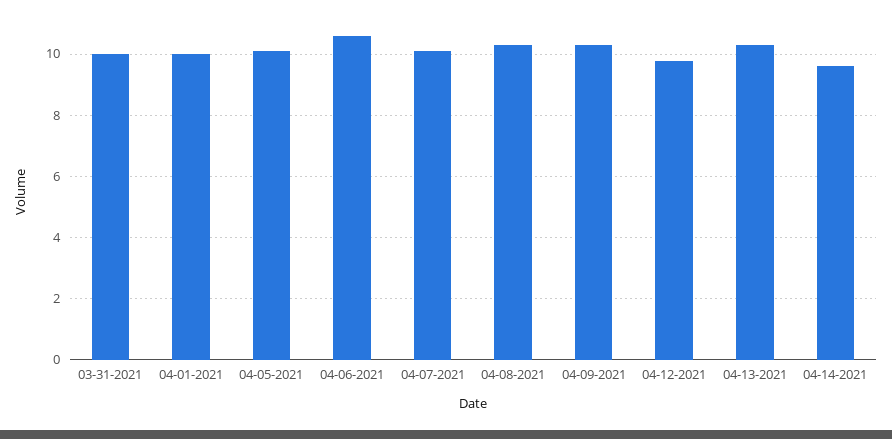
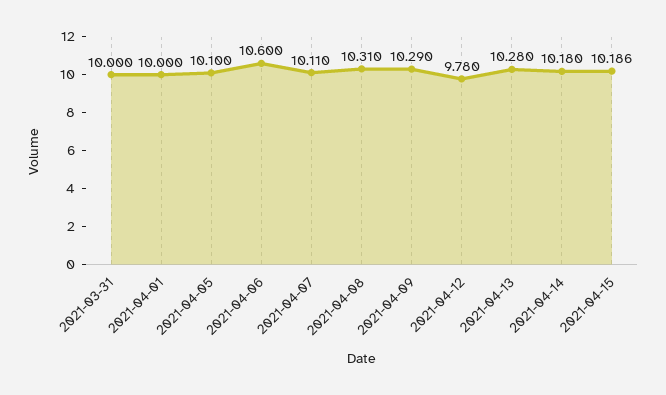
04-14-2021: 9.6 -> 10.18
2021-04-15: none -> 10.186

